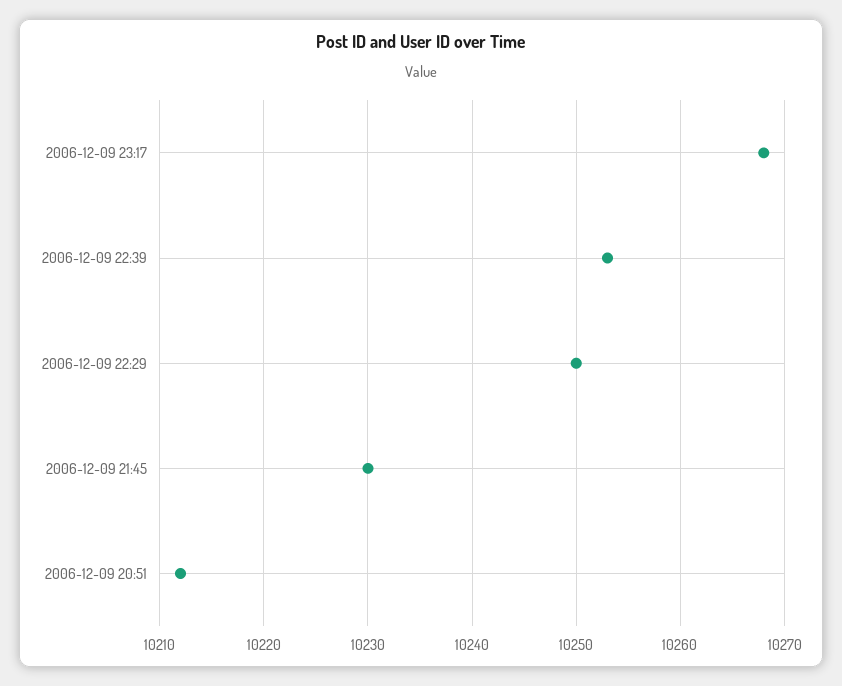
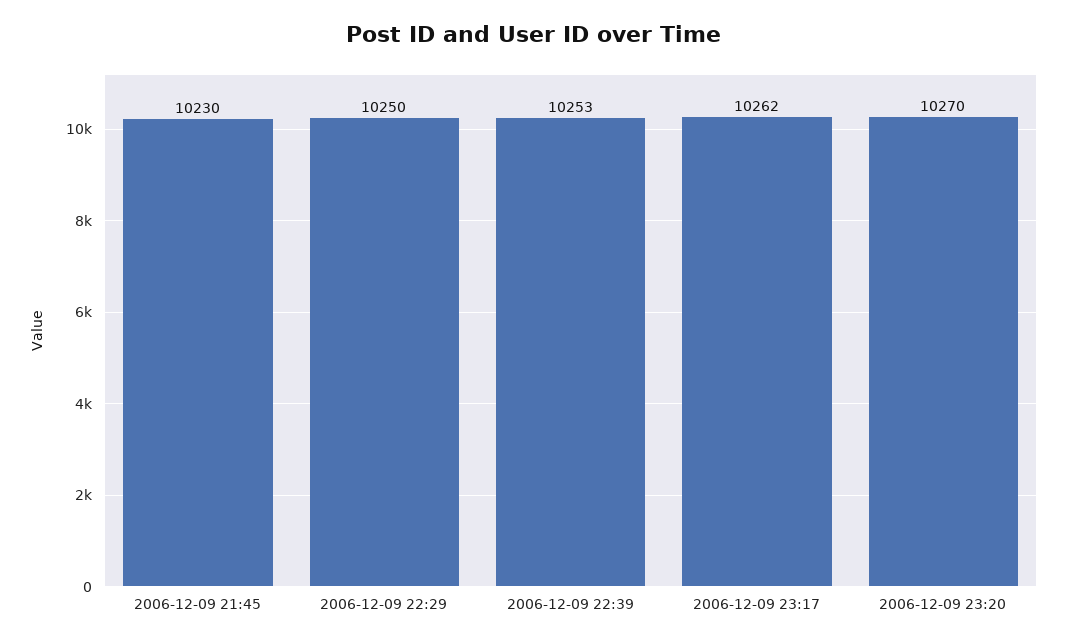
2006-12-09 23:17: 10268 -> 10262
2006-12-09 20:51: 10212 -> none
2006-12-09 23:20: none -> 10270

